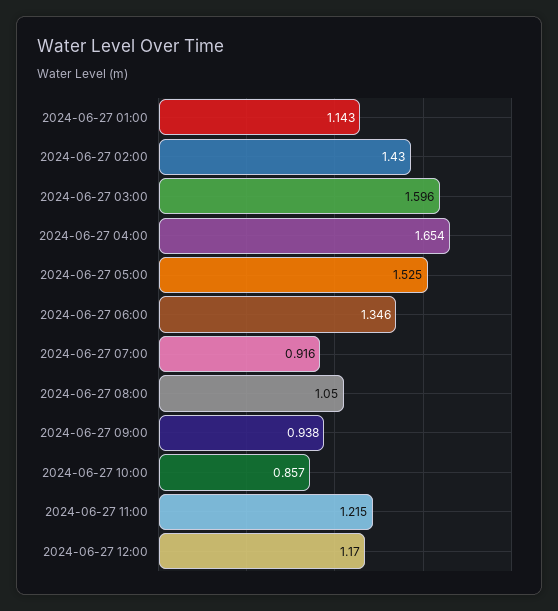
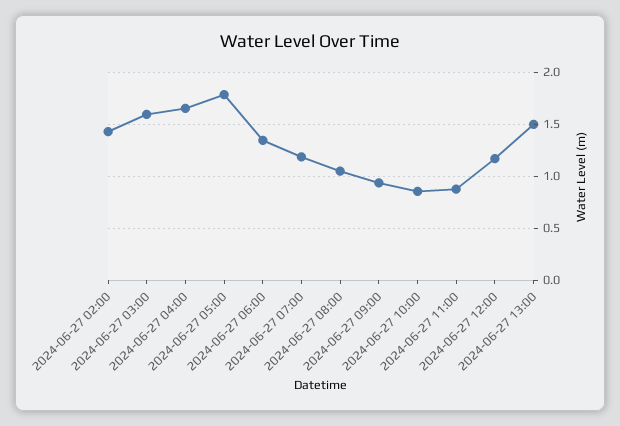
2024-06-27 01:00: 1.143 -> none
2024-06-27 05:00: 1.525 -> 1.8
2024-06-27 07:00: 0.916 -> 1.2
2024-06-27 11:00: 1.215 -> 0.9
2024-06-27 13:00: none -> 1.5

